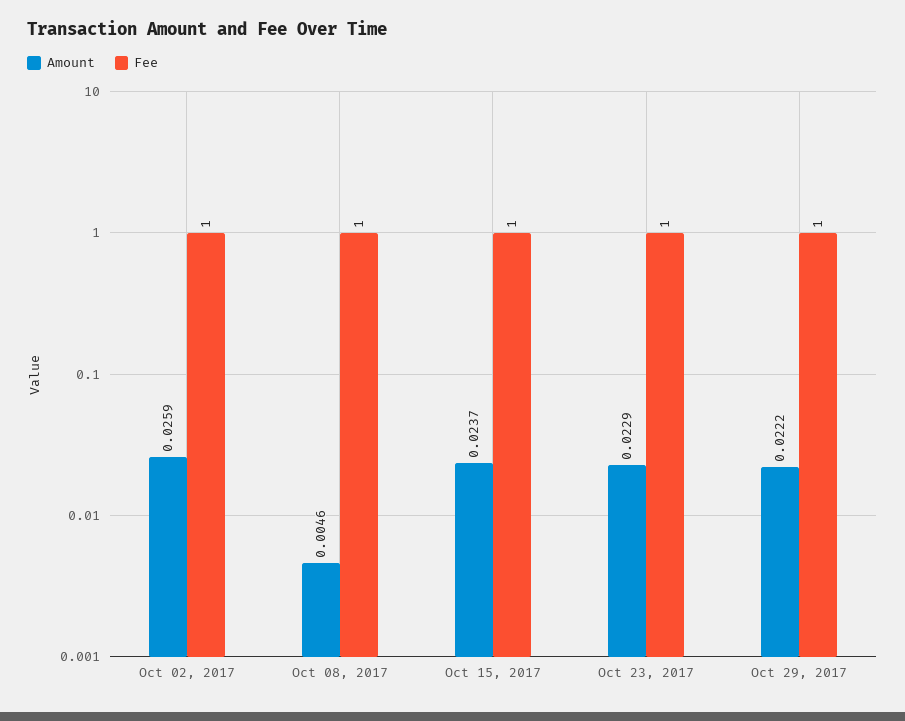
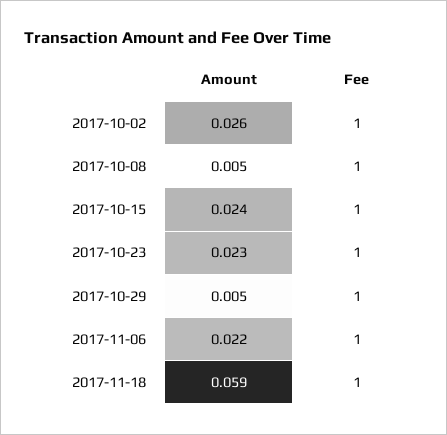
Amount, Oct 29, 2017: 0.0222 -> 0.005
Amount, 2017-11-06: none -> 0.022
Fee, 2017-11-06: none -> 1
Amount, 2017-11-18: none -> 0.059
Fee, 2017-11-18: none -> 1

